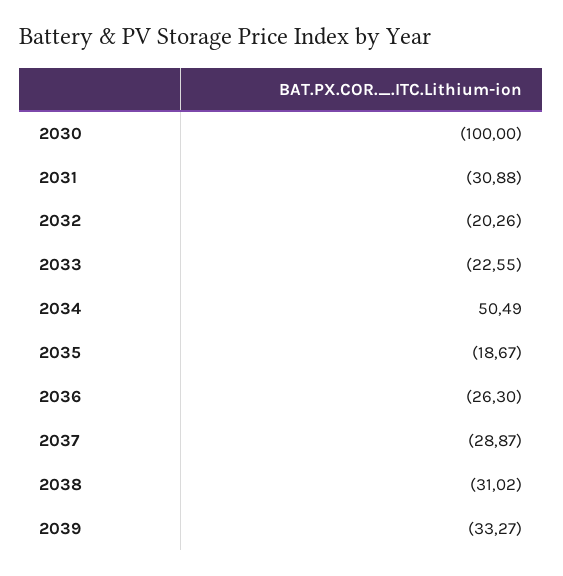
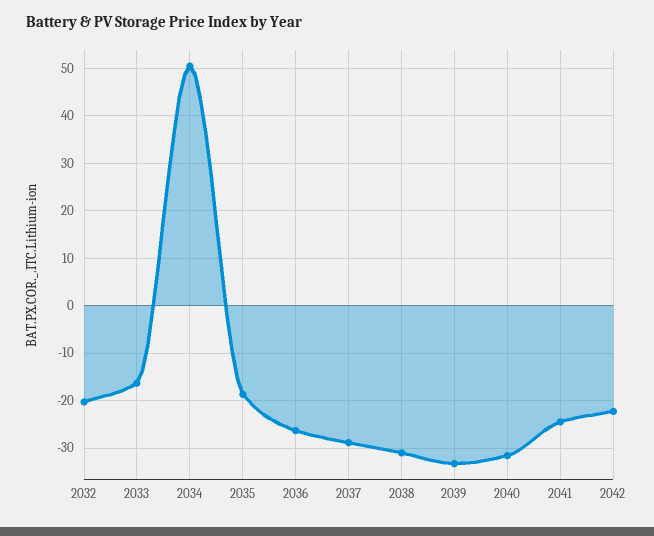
2030: -100 -> none
2031: -30.88 -> none
2033: -22.55 -> -16
2040: none -> -32
2041: none -> -24
2042: none -> -22

